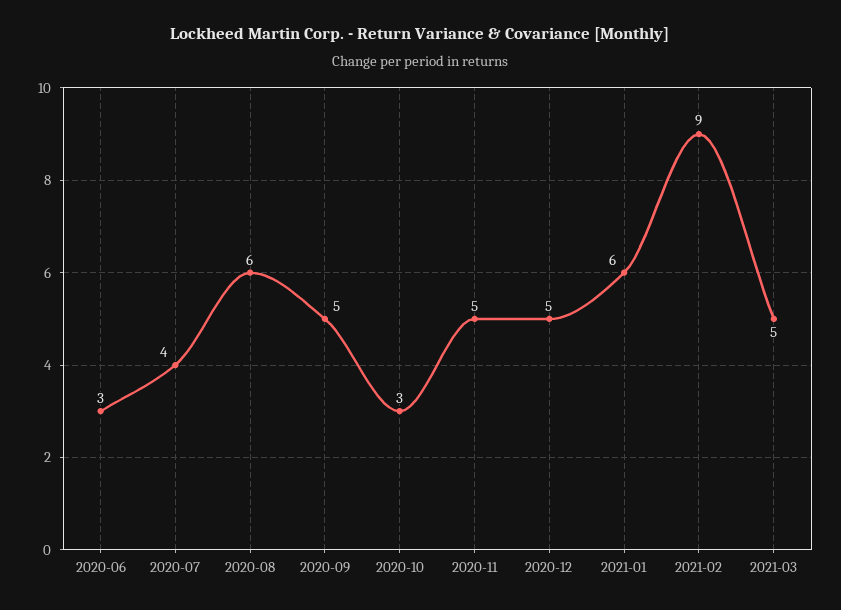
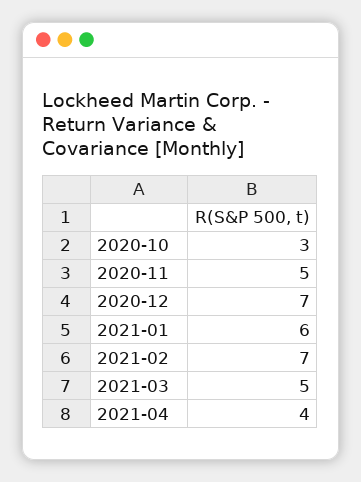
2020-06: 3 -> none
2020-07: 4 -> none
2020-08: 6 -> none
2020-09: 5 -> none
2020-12: 5 -> 7
2021-02: 9 -> 7
2021-04: none -> 4

